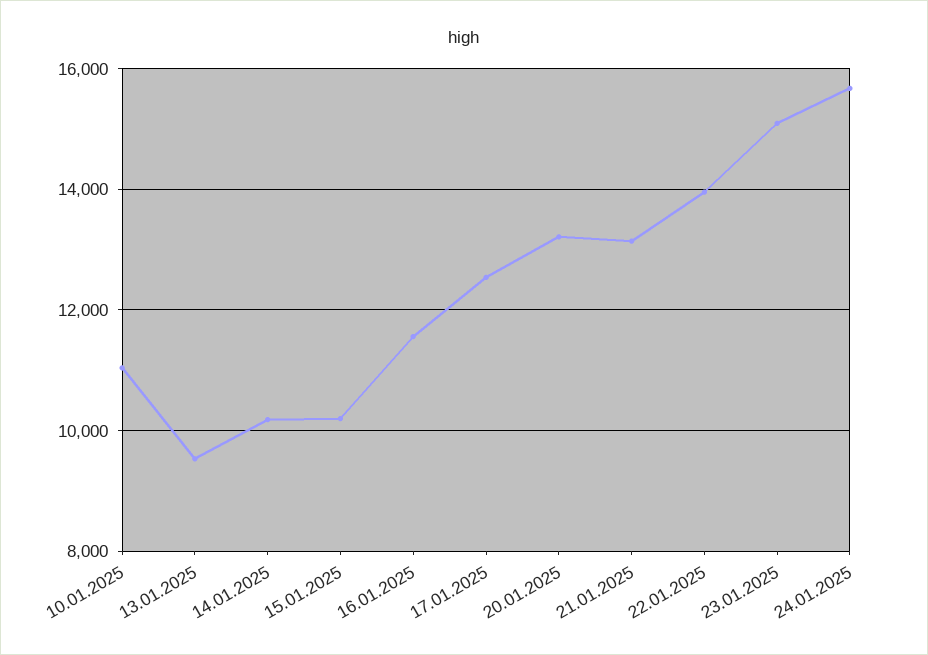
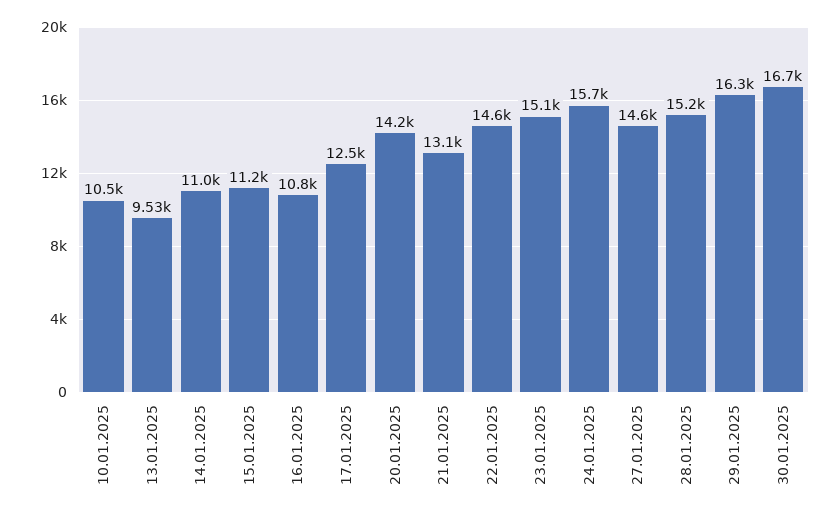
10.01.2025: 11000 -> 10500
14.01.2025: 10200 -> 11000
15.01.2025: 10200 -> 11200
16.01.2025: 11600 -> 10800
20.01.2025: 13200 -> 14200
22.01.2025: 14000 -> 14600
27.01.2025: none -> 14600
28.01.2025: none -> 15200
29.01.2025: none -> 16300
30.01.2025: none -> 16700

